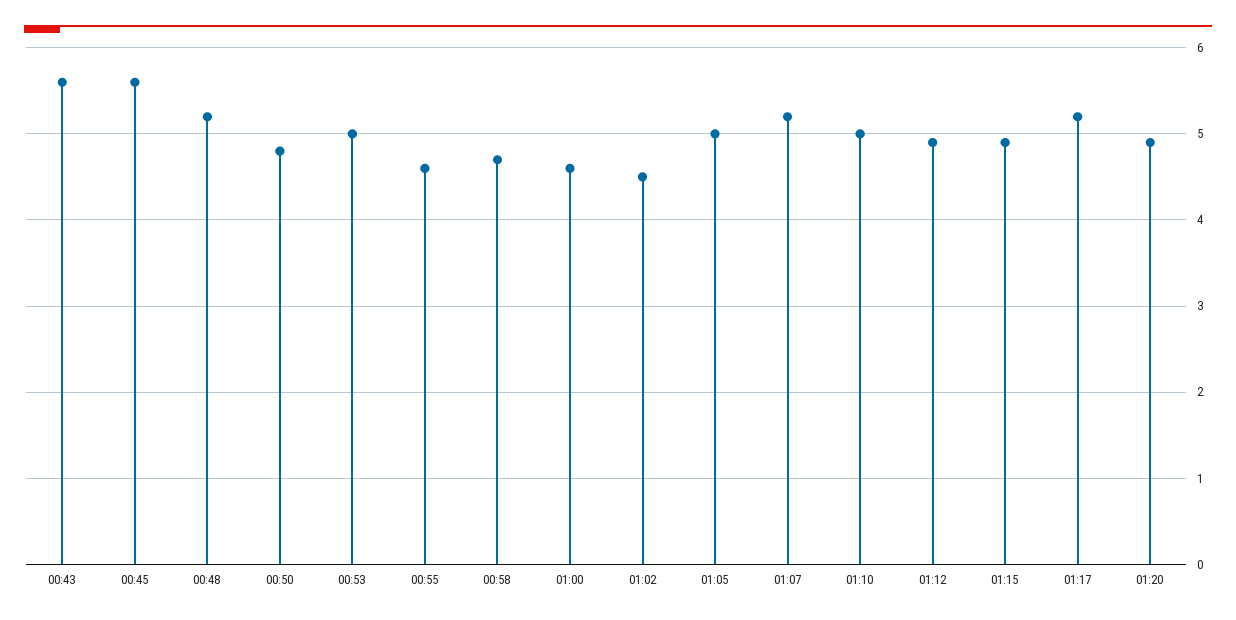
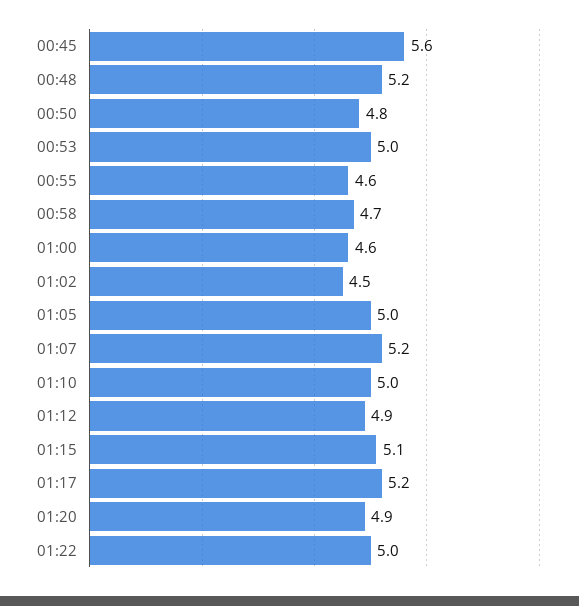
00:43: 5.6 -> none
01:15: 4.9 -> 5.1
01:22: none -> 5

